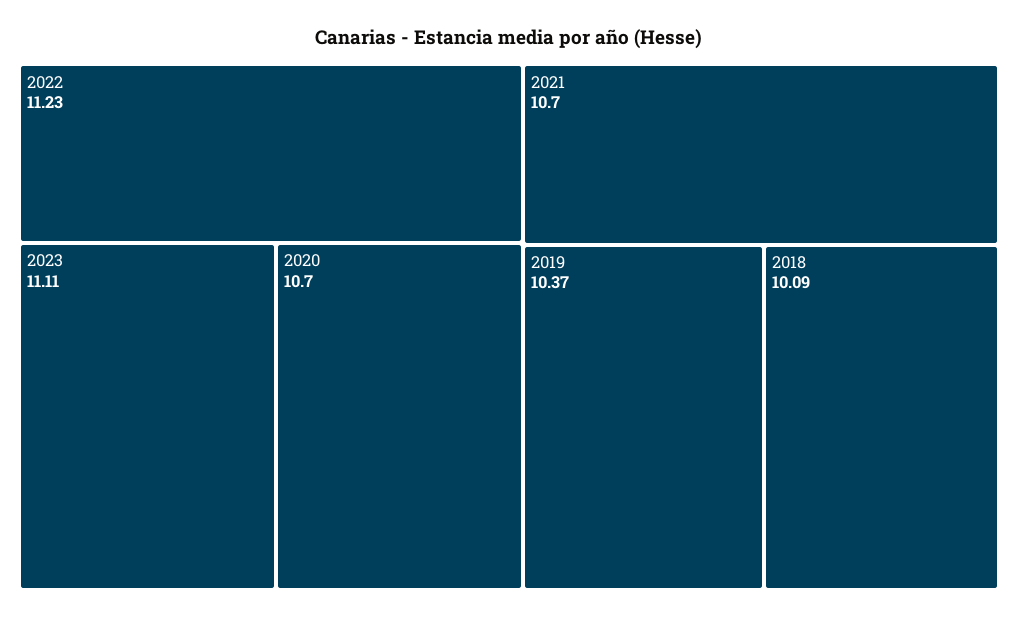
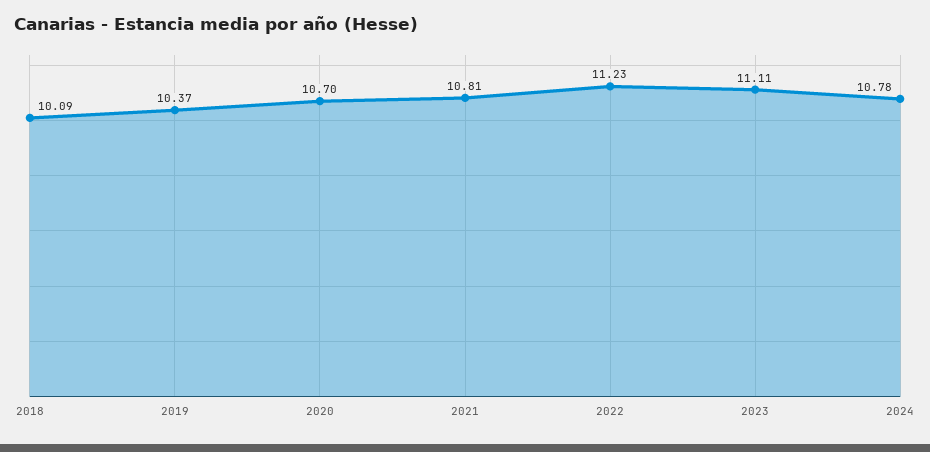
2021: 10.7 -> 10.81
2024: none -> 10.78

